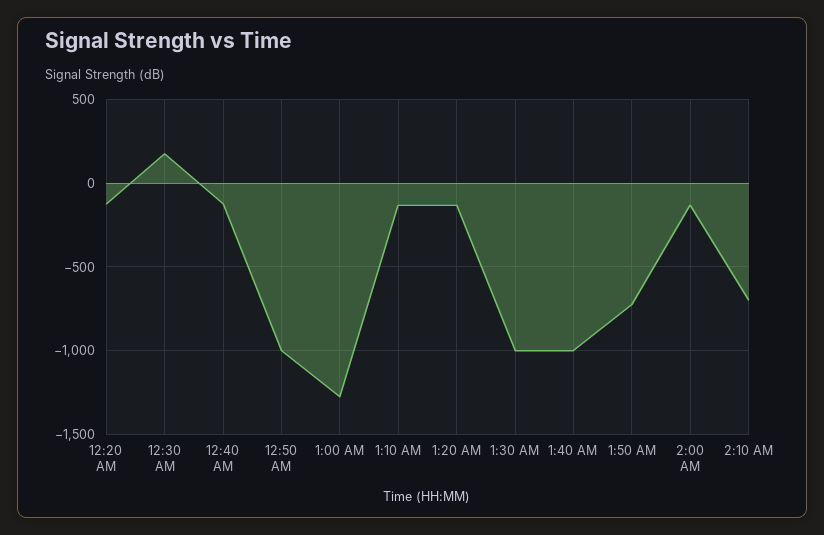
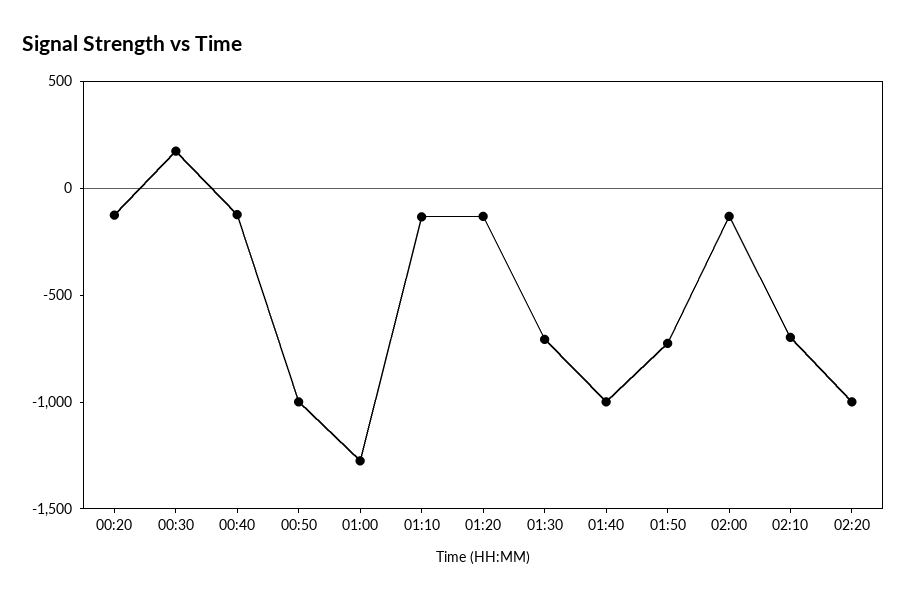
1:30 AM: -1000 -> -700
02:20: none -> -1000

